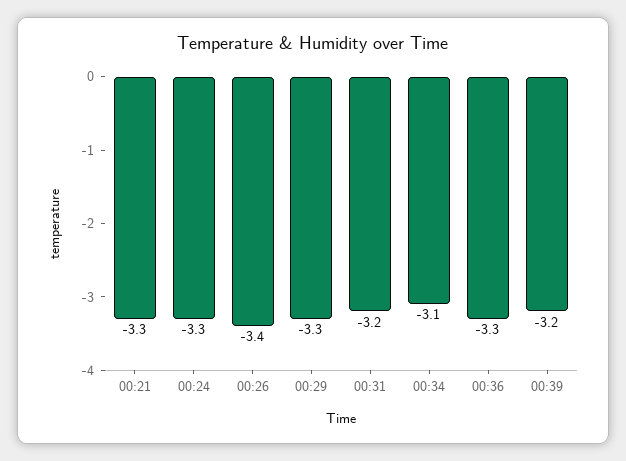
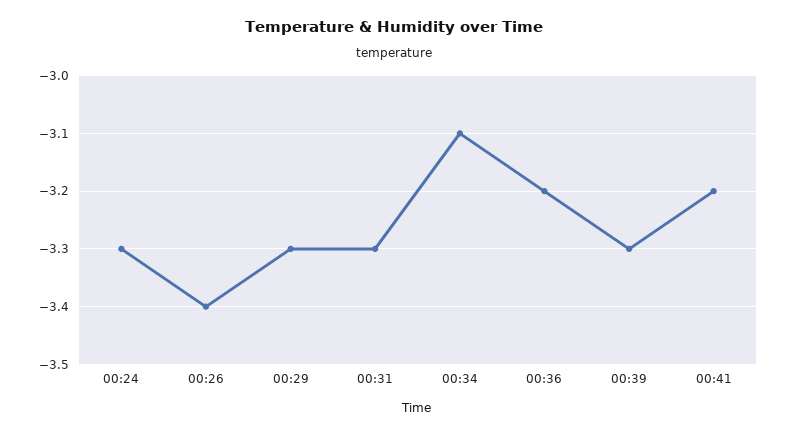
00:21: -3.3 -> none
00:31: -3.2 -> -3.3
00:36: -3.3 -> -3.2
00:39: -3.2 -> -3.3
00:41: none -> -3.2

